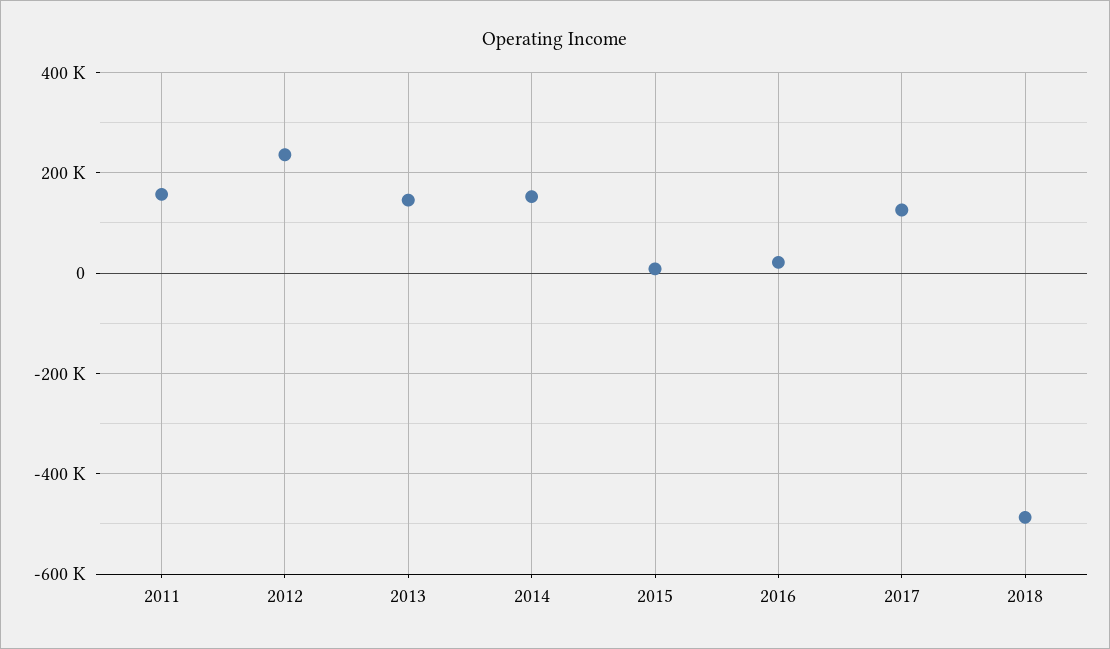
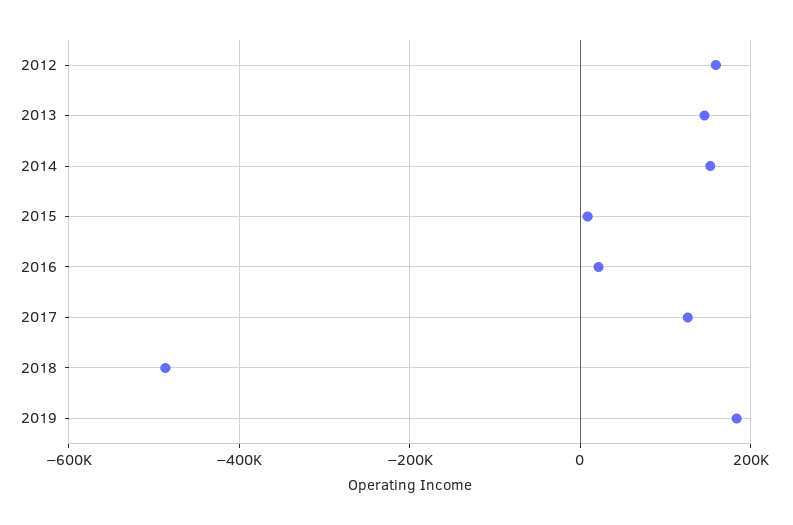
2011: 160000 -> none
2012: 240000 -> 160000
2019: none -> 180000

